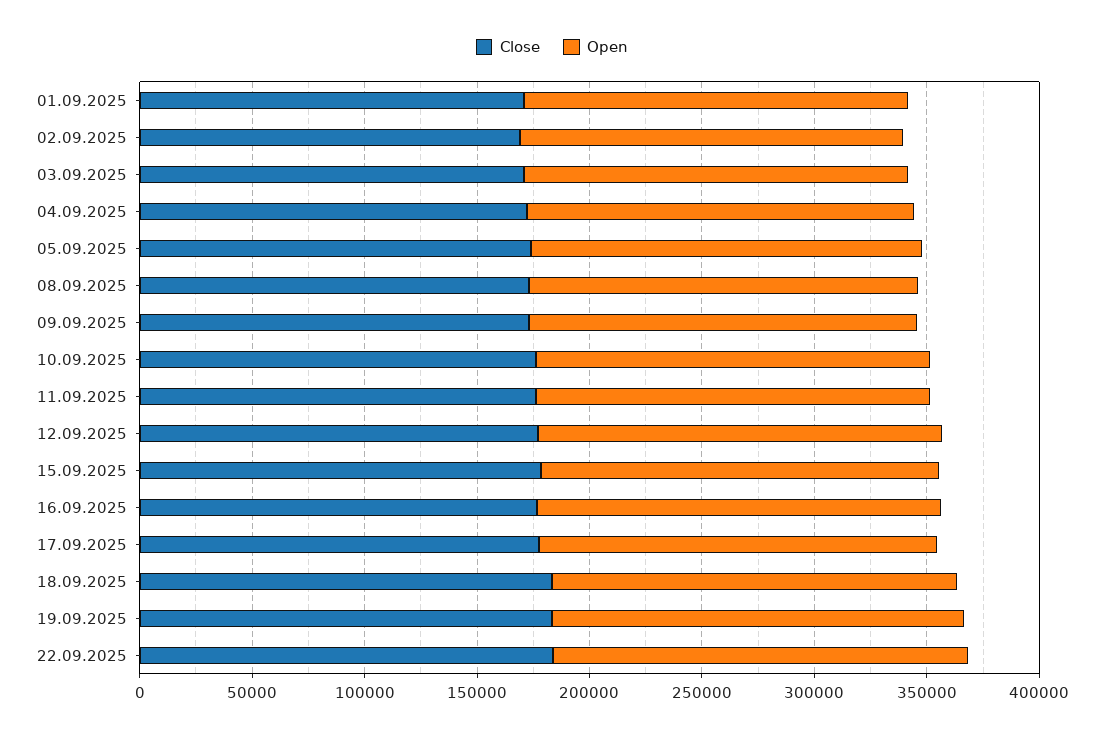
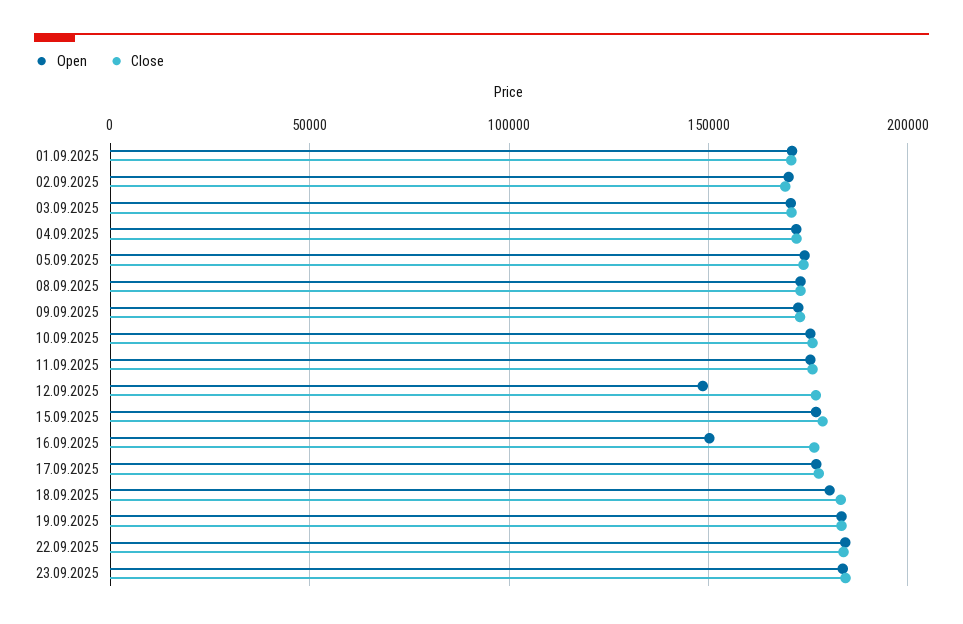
Open, 12.09.2025: 180000 -> 150000
Open, 16.09.2025: 180000 -> 150000
Open, 23.09.2025: none -> 185000
Close, 23.09.2025: none -> 185000

